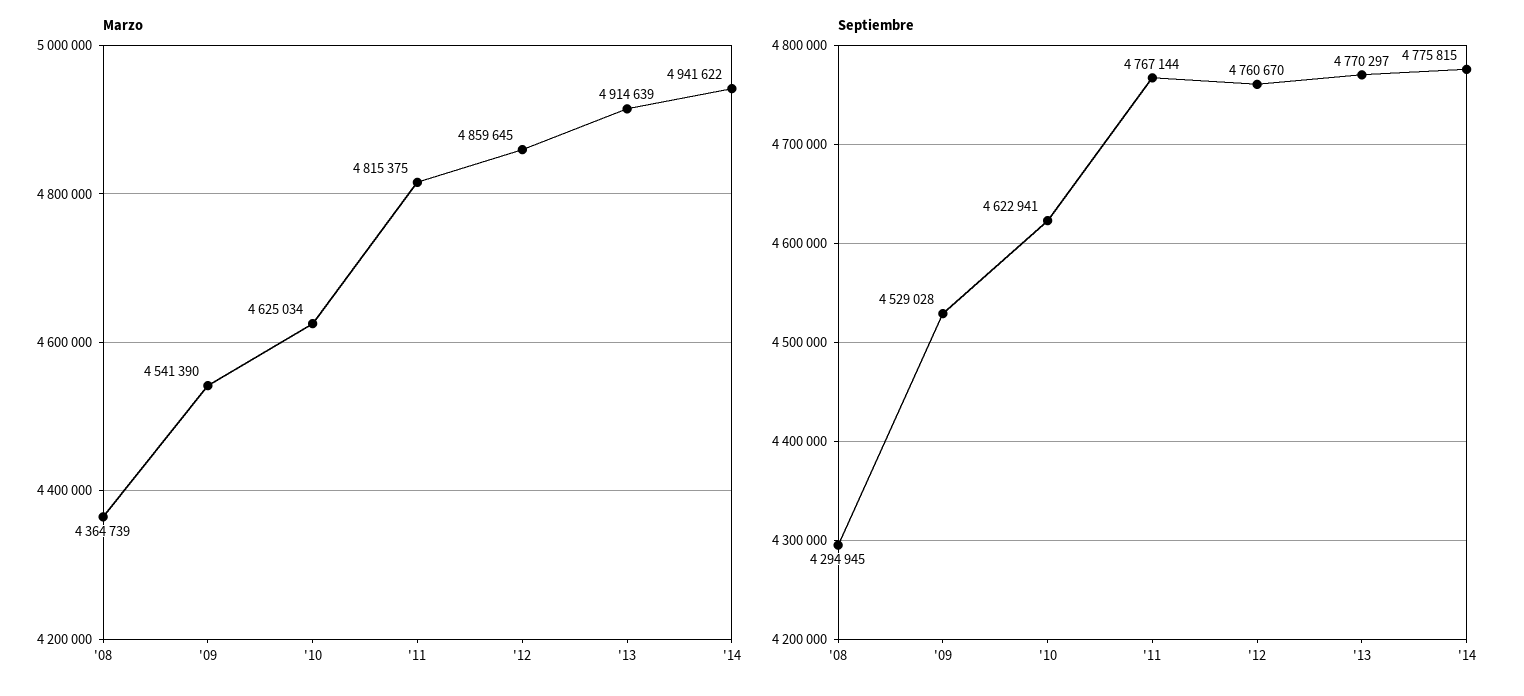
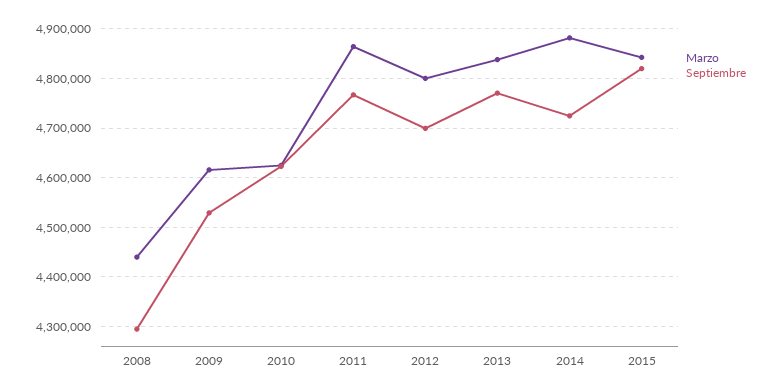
Marzo, '08: 4364739 -> 4440000
Marzo, '09: 4541390 -> 4620000
Marzo, '11: 4815375 -> 4860000
Marzo, '12: 4859645 -> 4800000
Marzo, '13: 4914639 -> 4840000
Marzo, '14: 4941622 -> 4880000
Septiembre, '12: 4760670 -> 4700000
Septiembre, '14: 4775815 -> 4720000
Marzo, 2015: none -> 4840000
Septiembre, 2015: none -> 4820000

